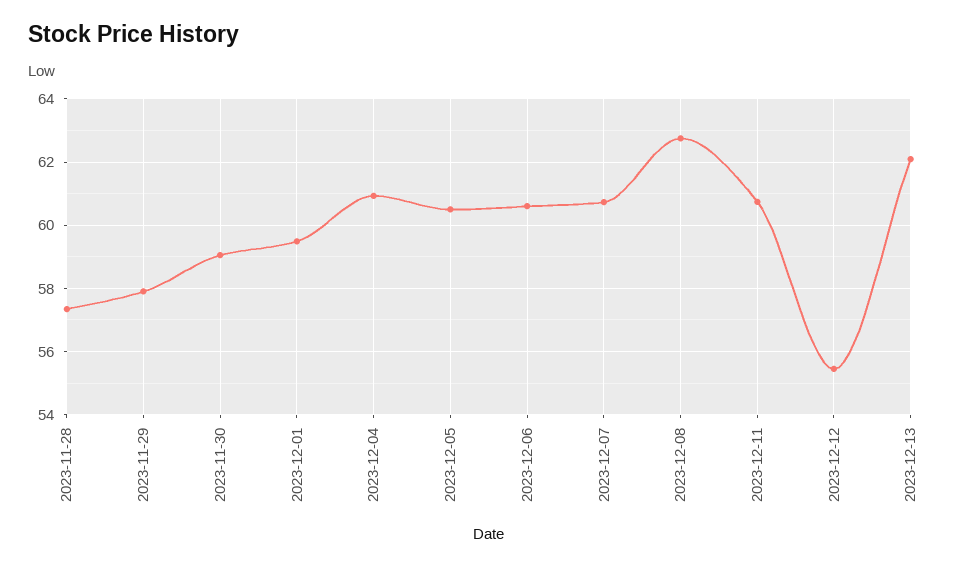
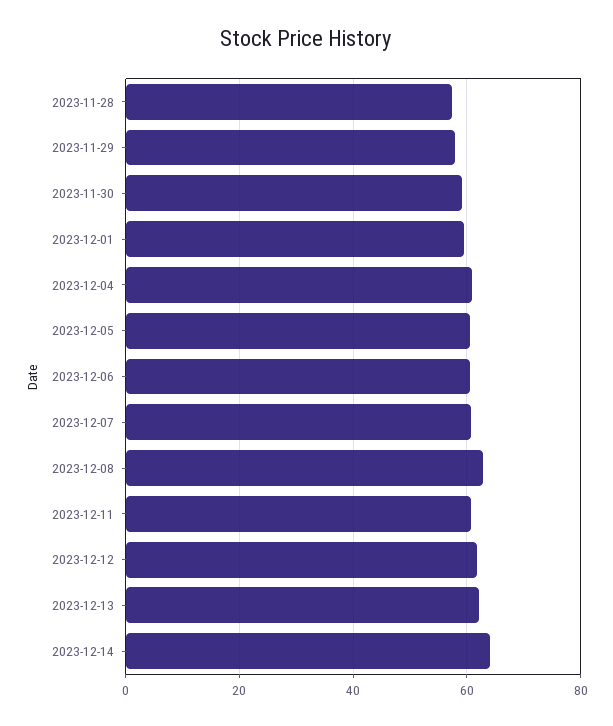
2023-12-12: 55.4 -> 62
2023-12-14: none -> 64

